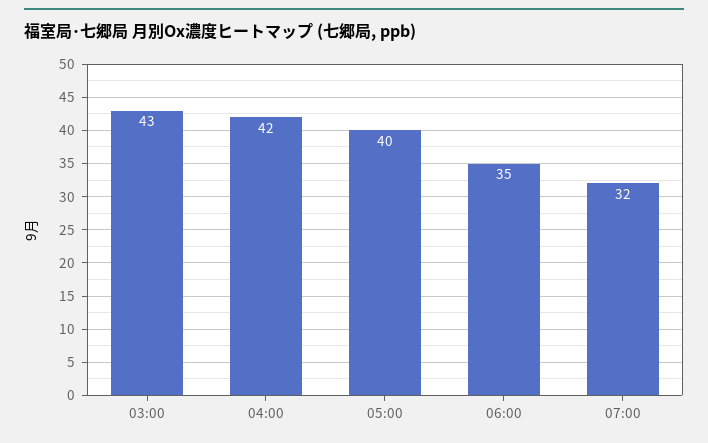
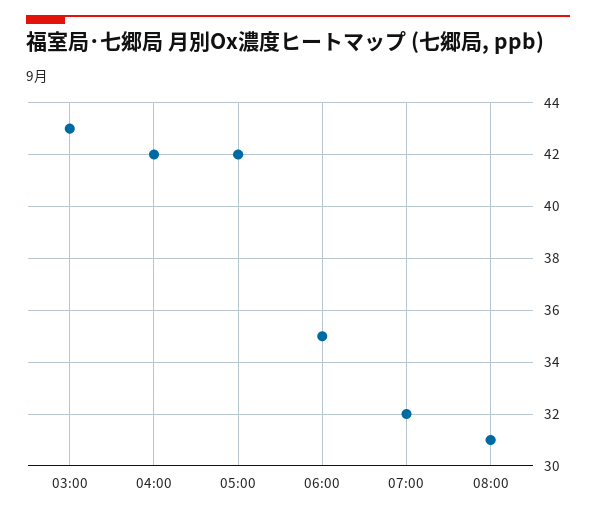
05:00: 40 -> 42
08:00: none -> 31

